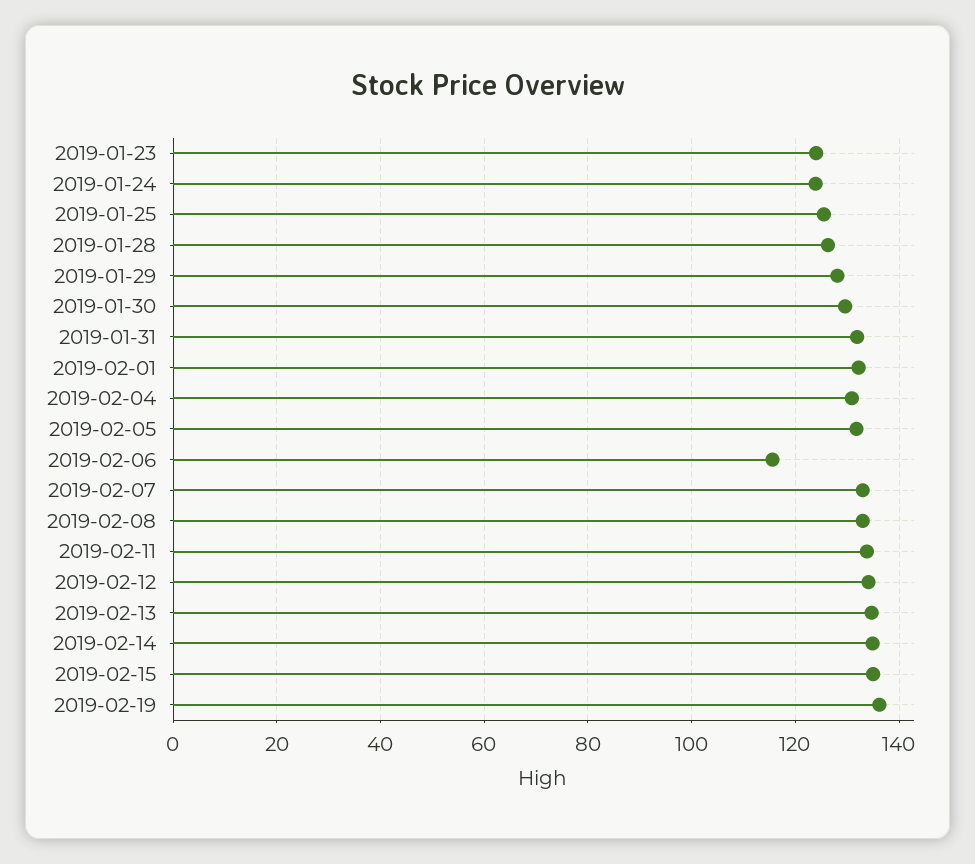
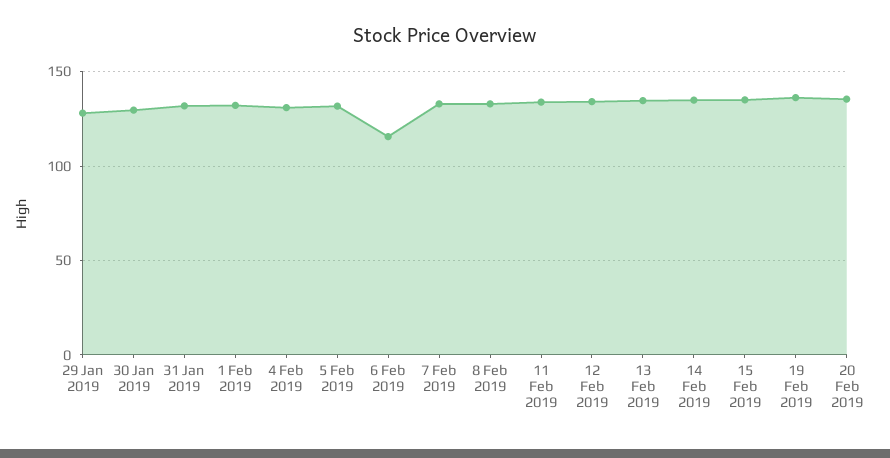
2019-01-23: 124 -> none
2019-01-24: 124 -> none
2019-01-25: 126 -> none
2019-01-28: 126 -> none
20 Feb 2019: none -> 135

